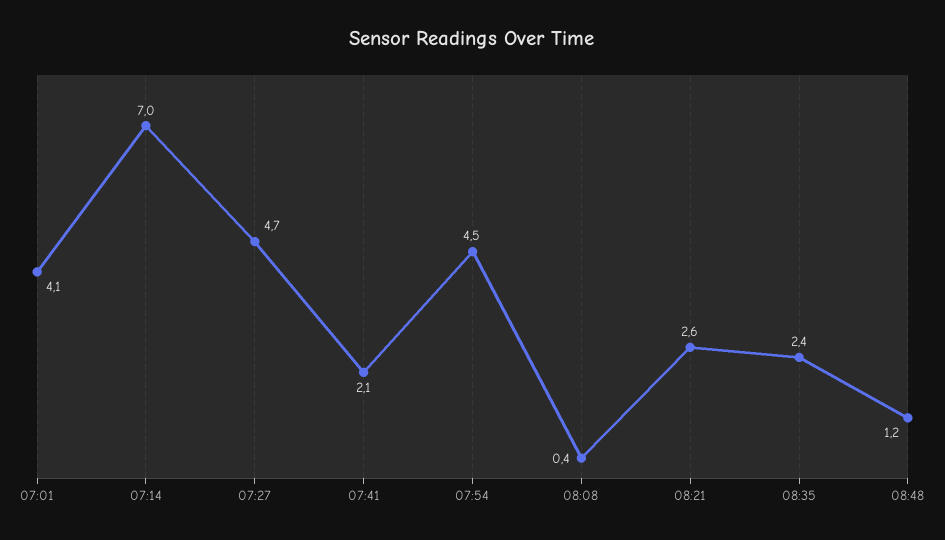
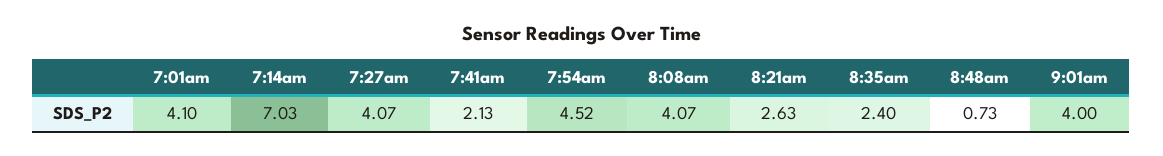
07:27: 4.7 -> 4.07
08:08: 0.4 -> 4.07
08:48: 1.2 -> 0.73
9:01am: none -> 4

